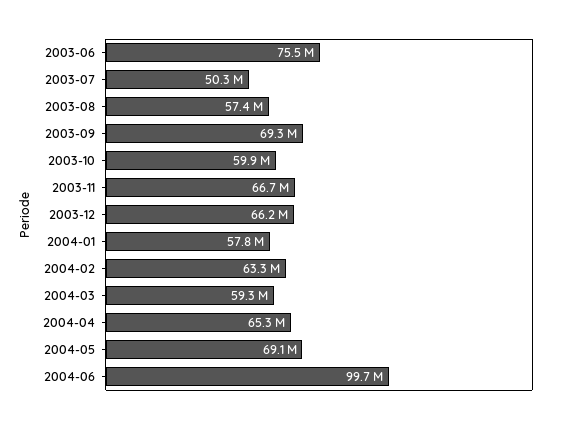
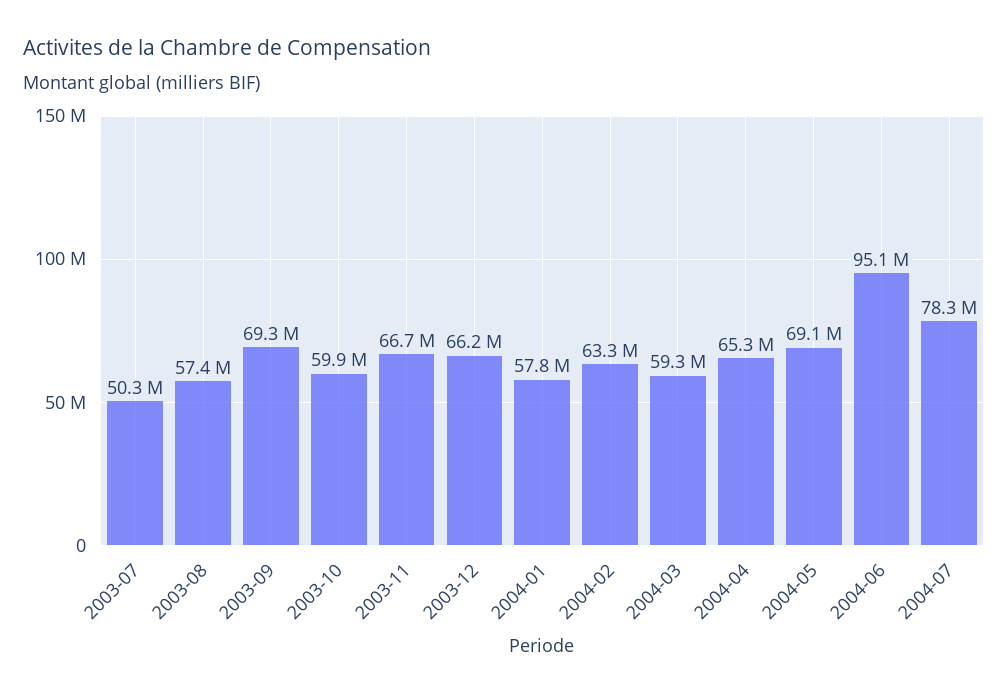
2003-06: 75500000 -> none
2004-06: 99700000 -> 95100000
2004-07: none -> 78300000

